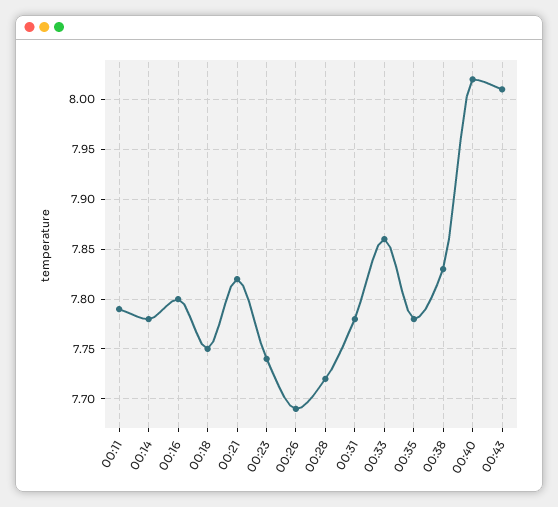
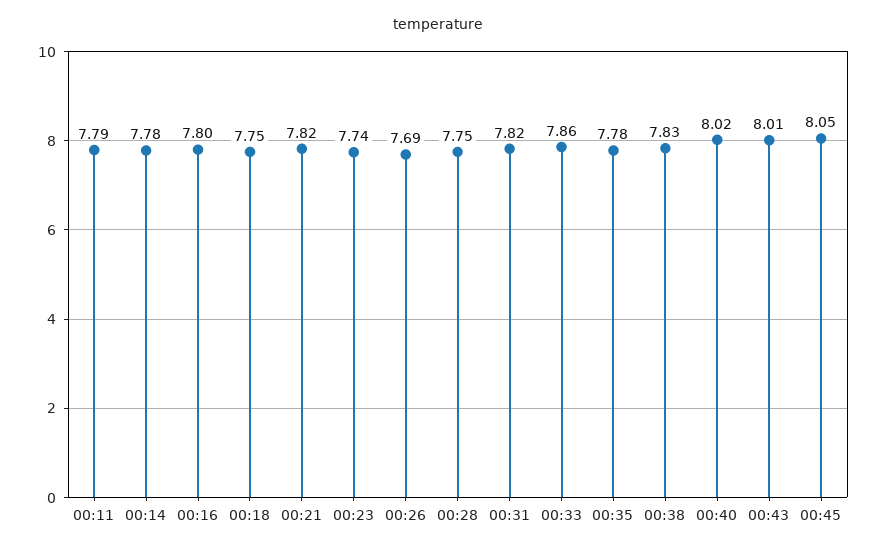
00:28: 7.72 -> 7.75
00:31: 7.78 -> 7.82
00:45: none -> 8.05

